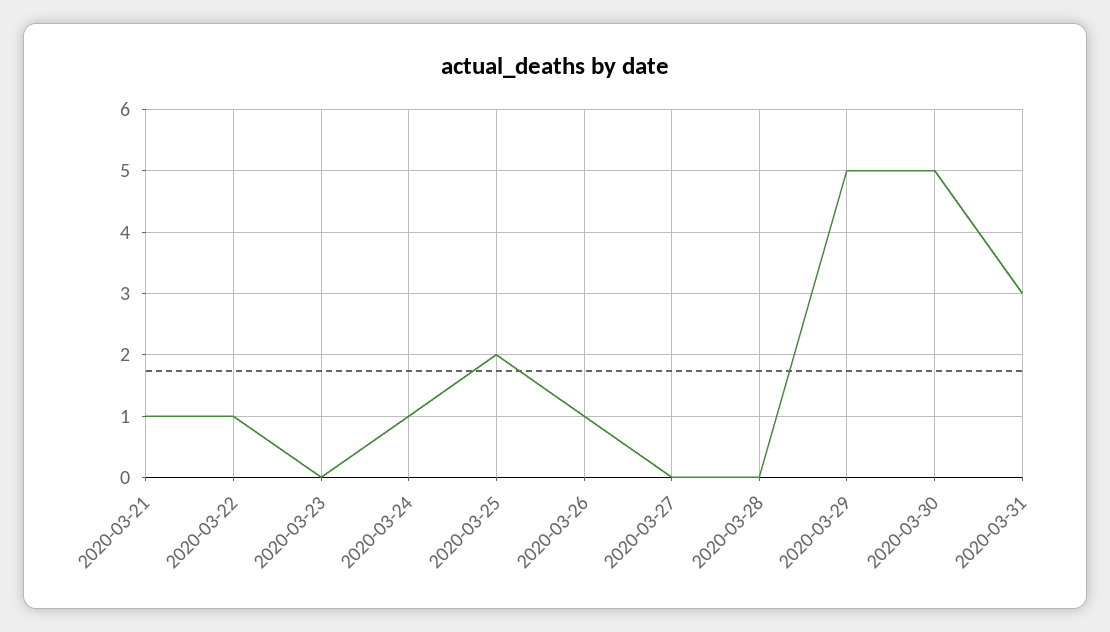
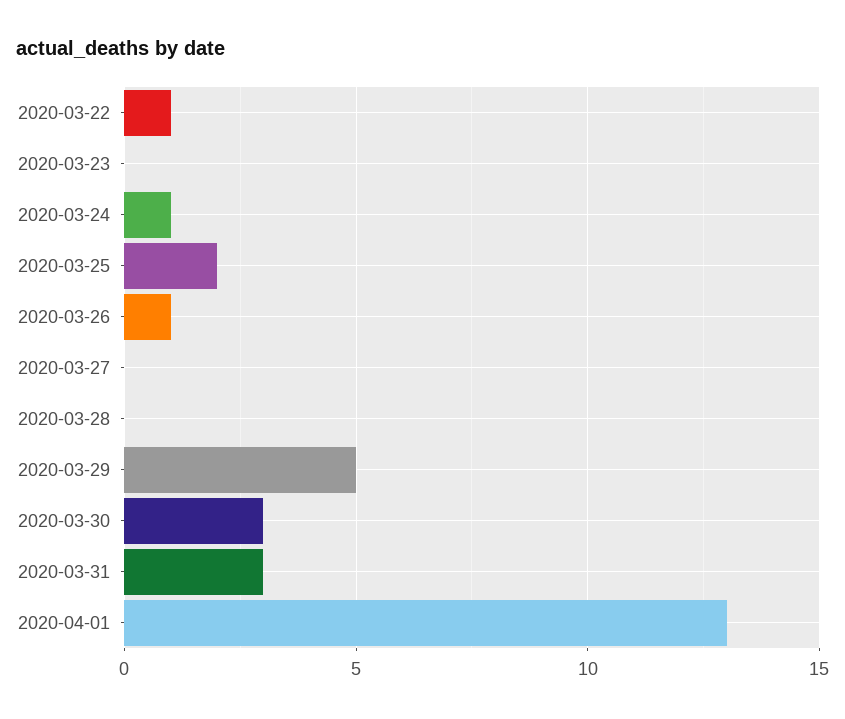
2020-03-21: 1 -> none
2020-03-30: 5 -> 3
2020-04-01: none -> 13

